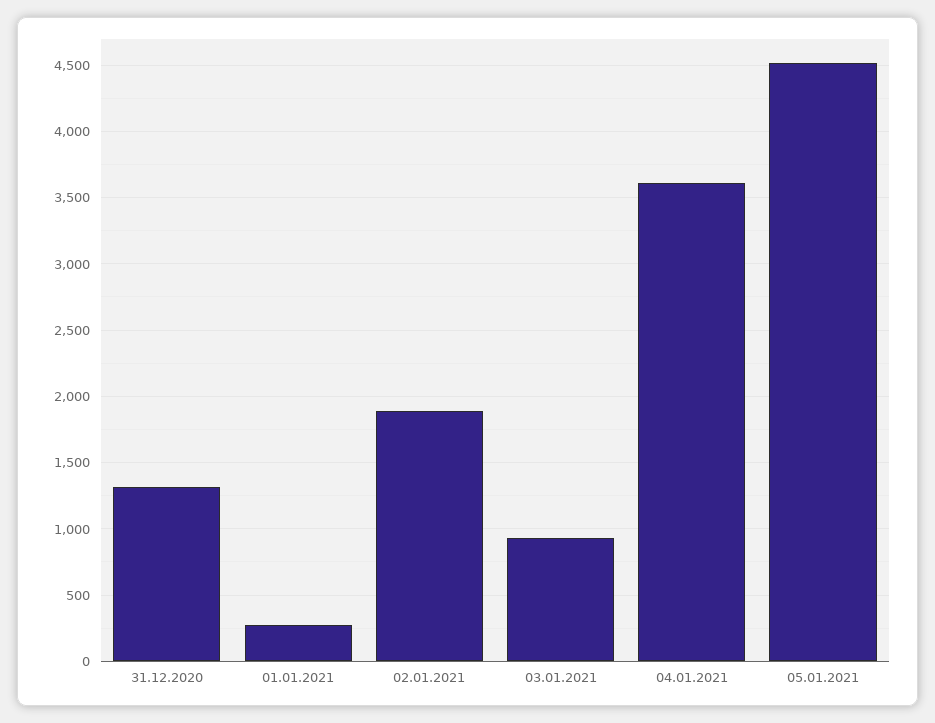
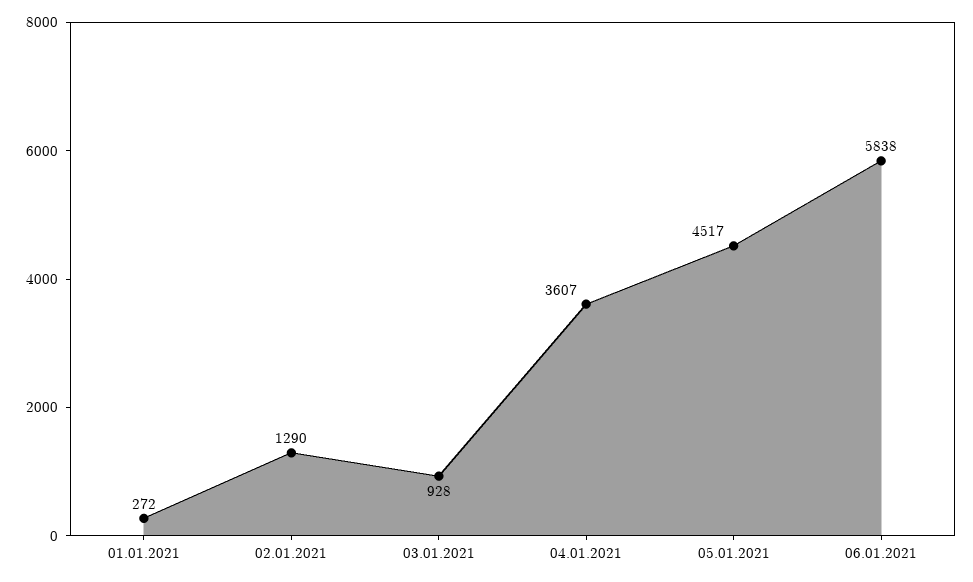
31.12.2020: 1300 -> none
02.01.2021: 1900 -> 1290
06.01.2021: none -> 5838

